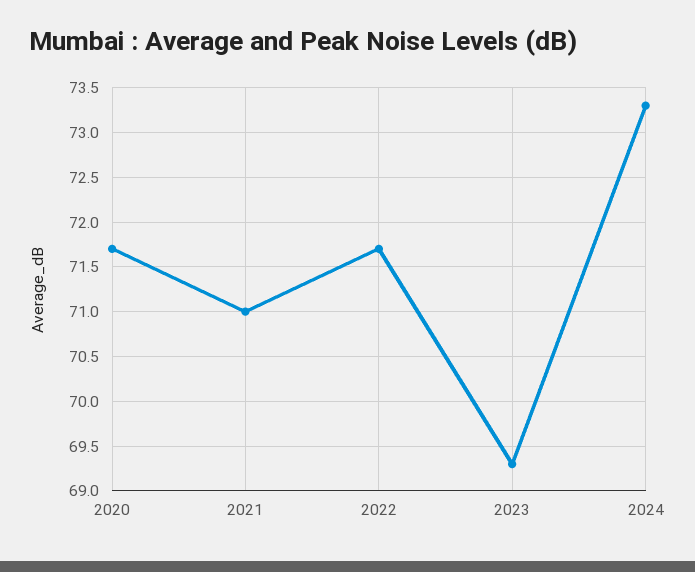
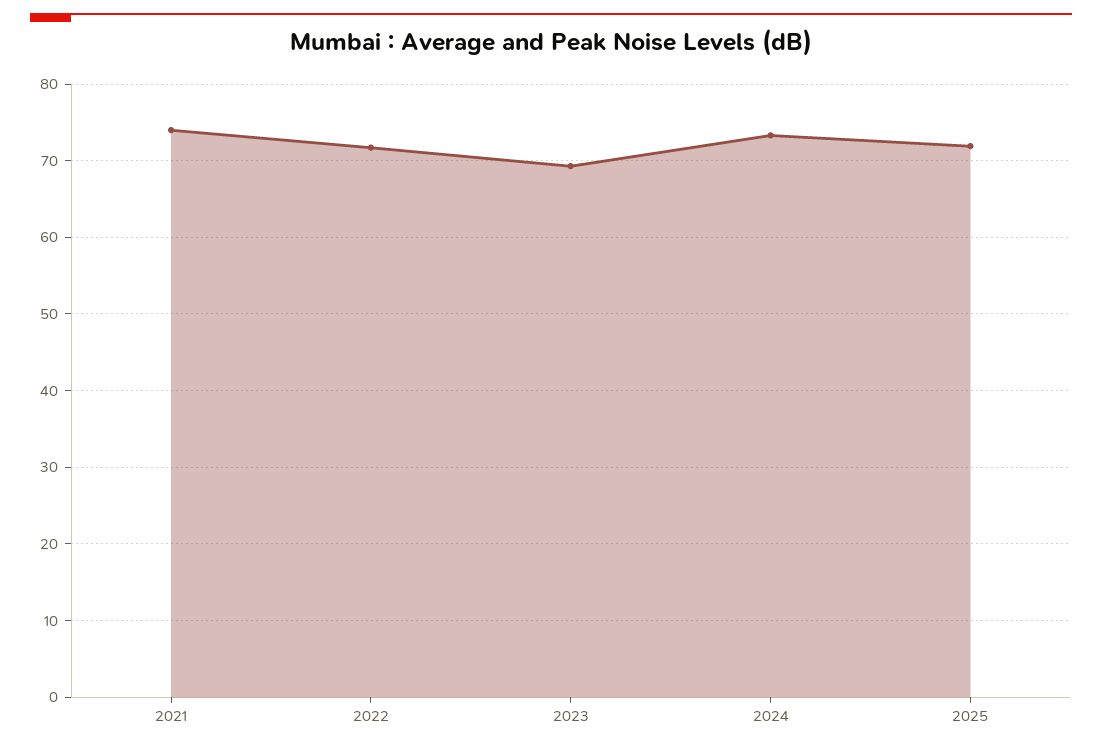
2020: 71.7 -> none
2021: 71 -> 74
2025: none -> 72

